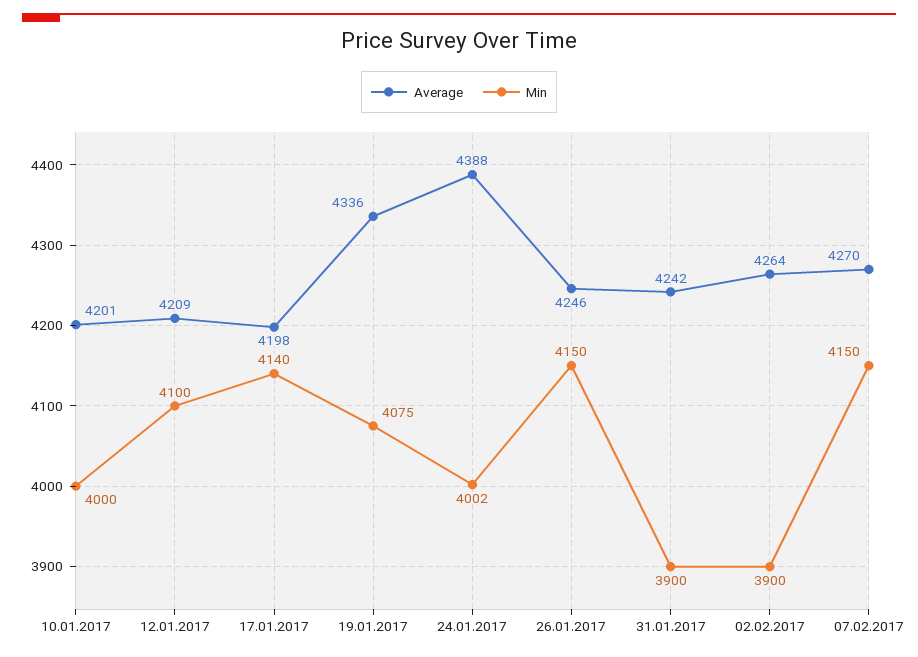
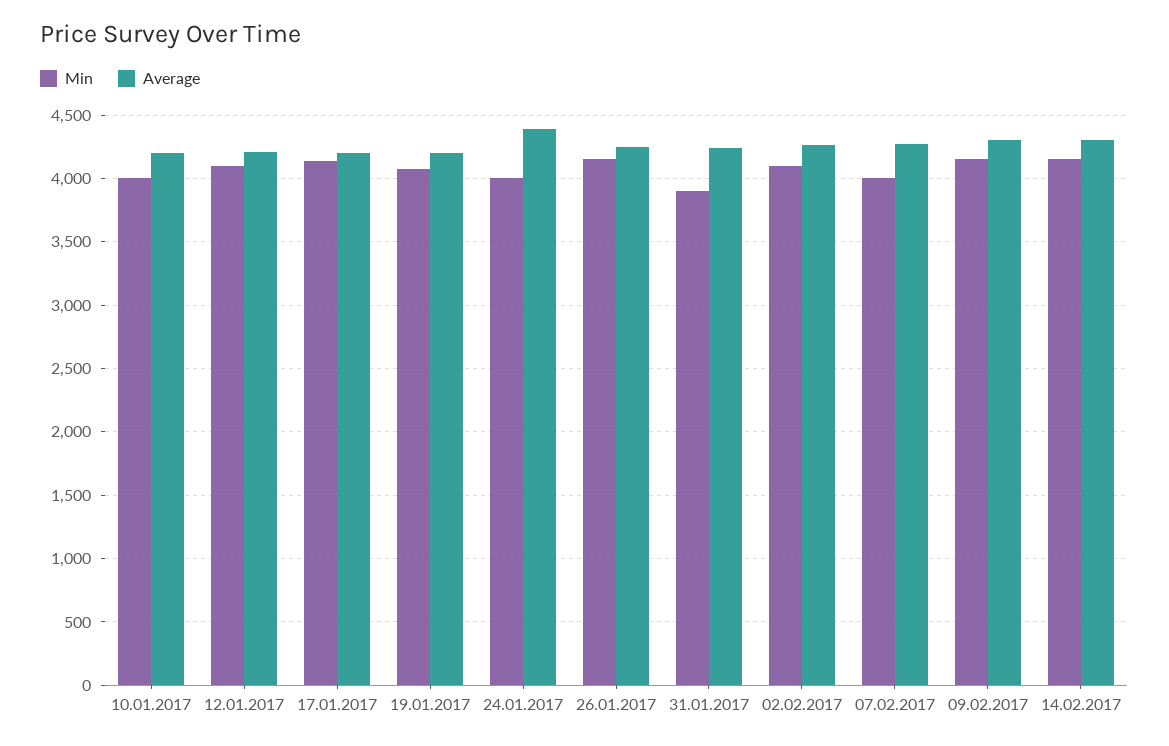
Average, 19.01.2017: 4336 -> 4200
Min, 02.02.2017: 3900 -> 4100
Min, 07.02.2017: 4150 -> 4000
Min, 09.02.2017: none -> 4150
Average, 09.02.2017: none -> 4300
Min, 14.02.2017: none -> 4150
Average, 14.02.2017: none -> 4300

